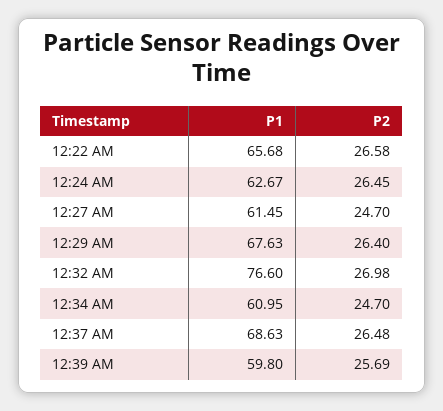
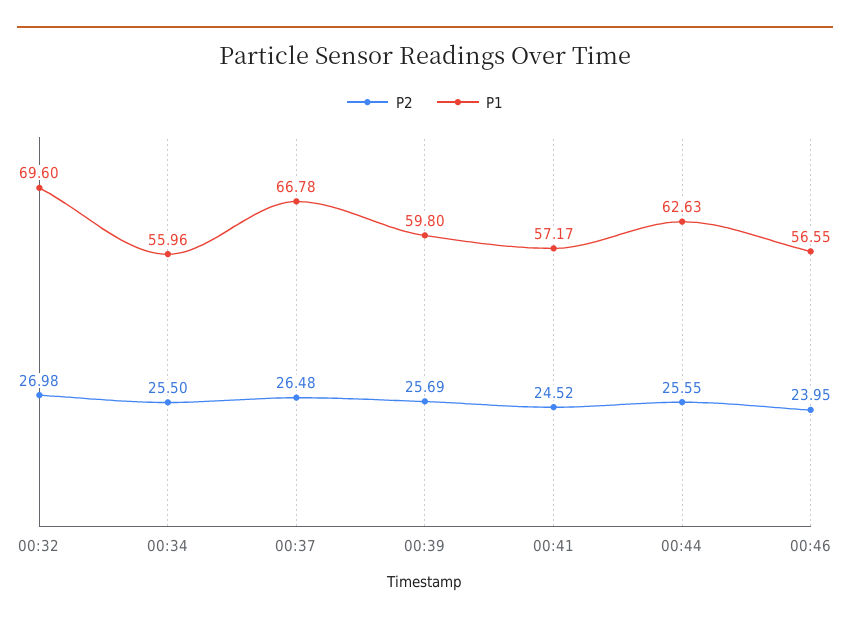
P1, 12:22 AM: 65.68 -> none
P2, 12:22 AM: 26.58 -> none
P1, 12:24 AM: 62.67 -> none
P2, 12:24 AM: 26.45 -> none
P1, 12:27 AM: 61.45 -> none
P2, 12:27 AM: 24.7 -> none
P1, 12:29 AM: 67.63 -> none
P2, 12:29 AM: 26.4 -> none
P1, 12:32 AM: 76.6 -> 69.6
P1, 12:34 AM: 60.95 -> 55.96
P2, 12:34 AM: 24.7 -> 25.5
P1, 12:37 AM: 68.63 -> 66.78
P2, 00:41: none -> 24.52
P1, 00:41: none -> 57.17
P2, 00:44: none -> 25.55
P1, 00:44: none -> 62.63
P2, 00:46: none -> 23.95
P1, 00:46: none -> 56.55

